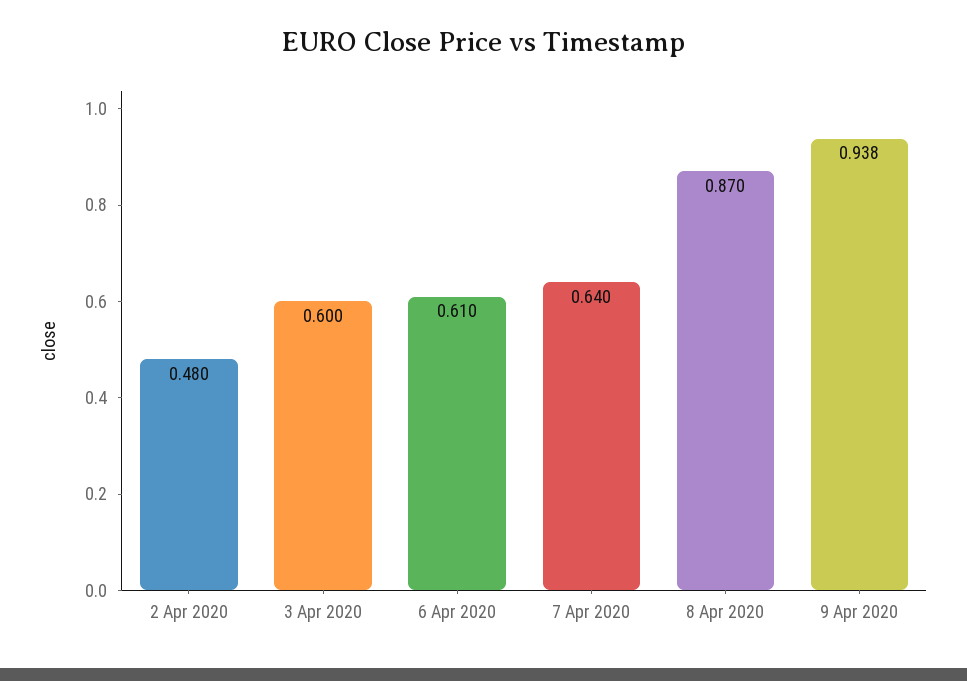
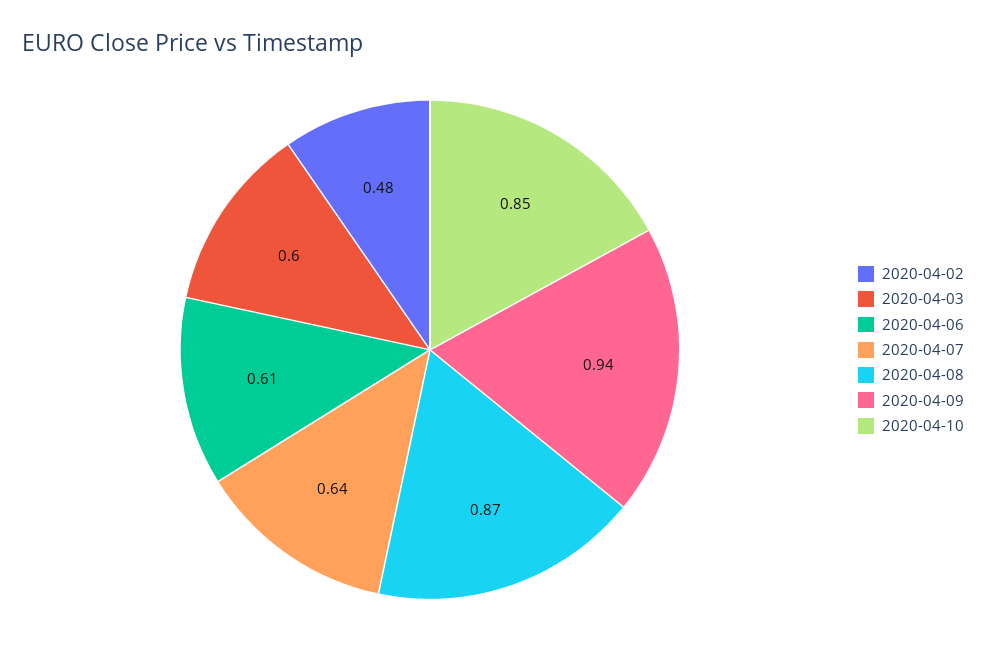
2020-04-10: none -> 0.85

